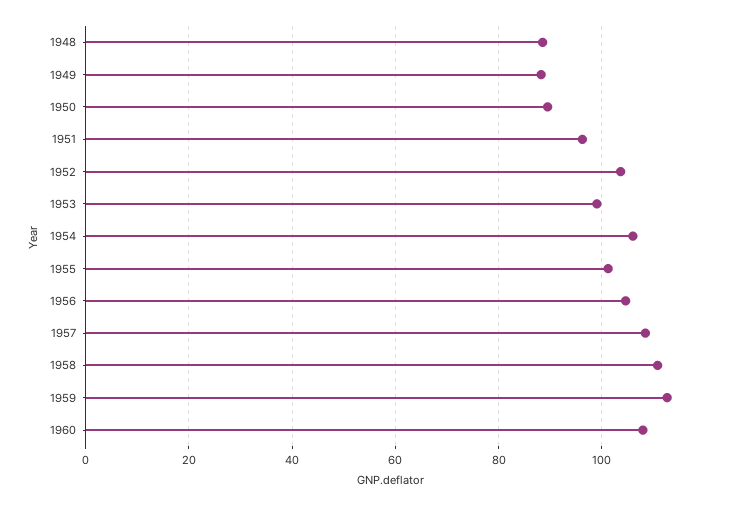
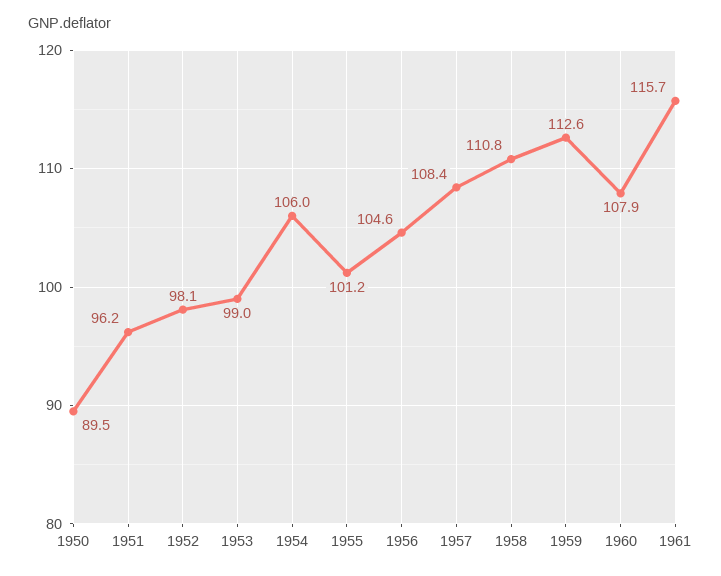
1948: 88 -> none
1949: 88 -> none
1952: 104 -> 98.1
1961: none -> 115.7

